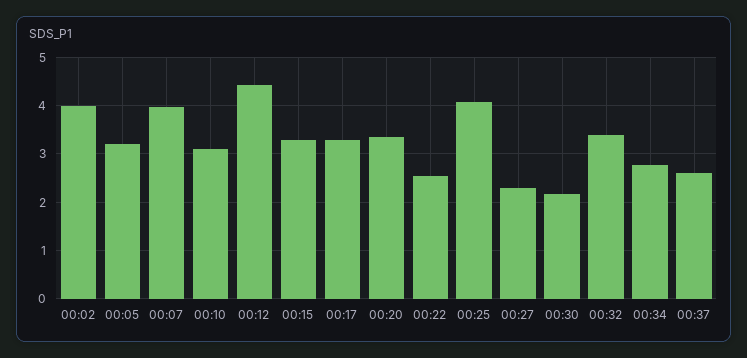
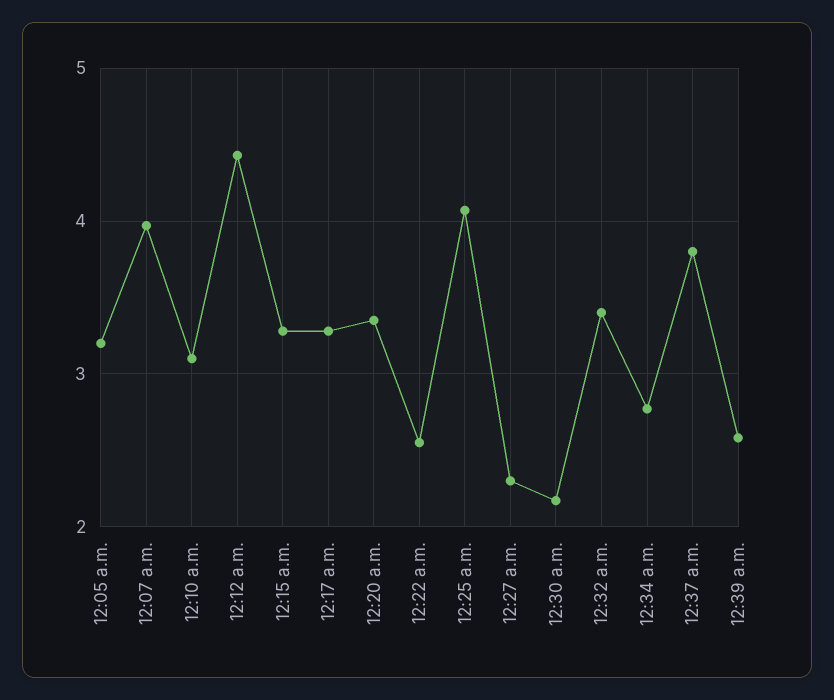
00:02: 4 -> none
00:37: 2.6 -> 3.8
12:39 a.m.: none -> 2.6

